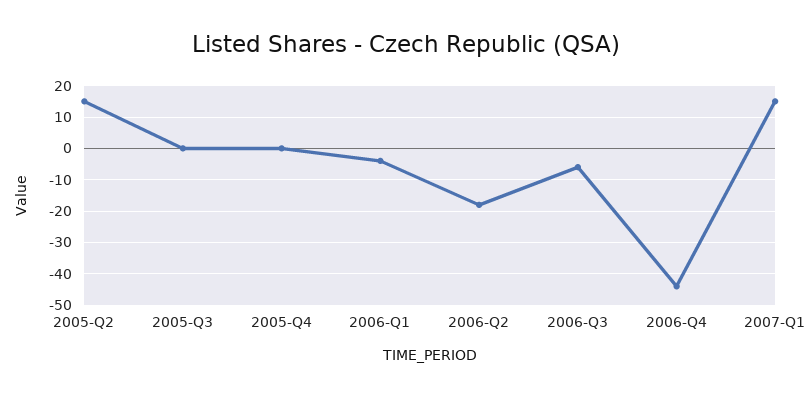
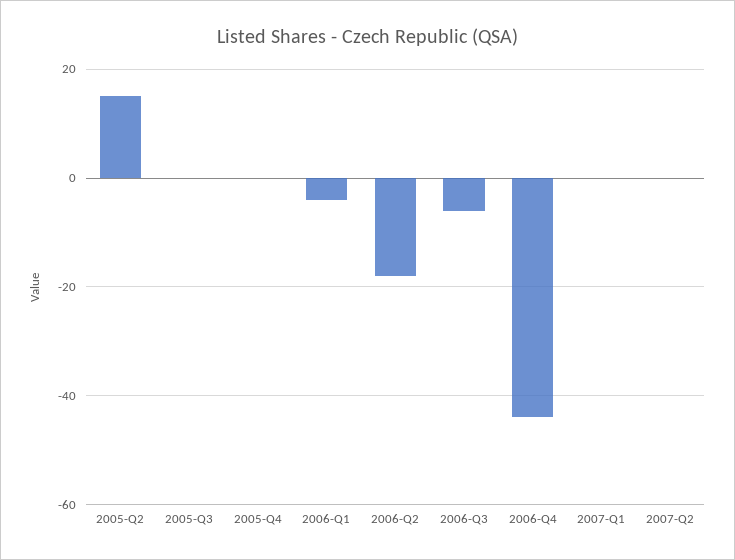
2007-Q1: 15 -> 0
2007-Q2: none -> 0

